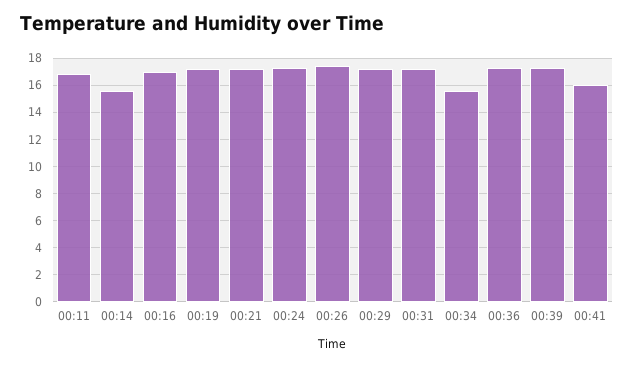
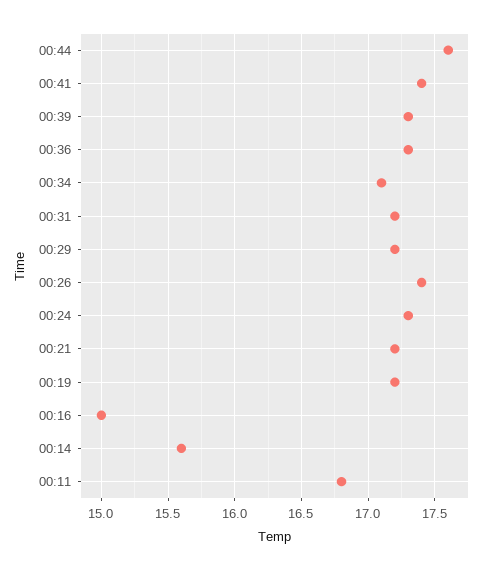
00:16: 17 -> 15
00:34: 15.5 -> 17.1
00:41: 16 -> 17.4
00:44: none -> 17.6

